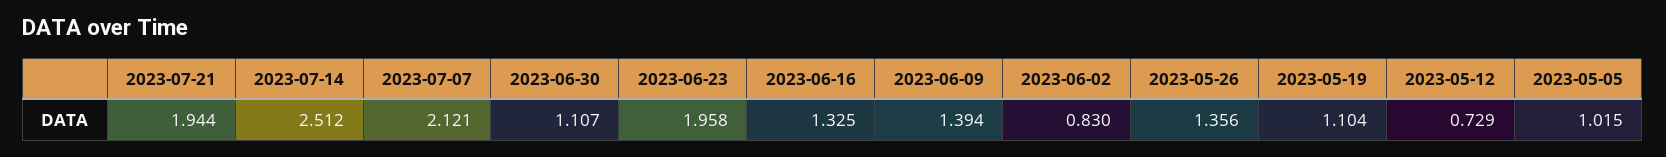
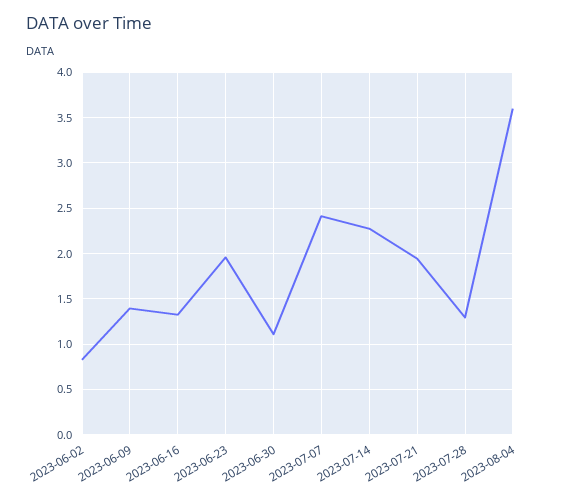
2023-07-14: 2.512 -> 2.3
2023-07-07: 2.121 -> 2.4
2023-05-26: 1.356 -> none
2023-05-19: 1.104 -> none
2023-05-12: 0.729 -> none
2023-05-05: 1.015 -> none
2023-07-28: none -> 1.3
2023-08-04: none -> 3.6

